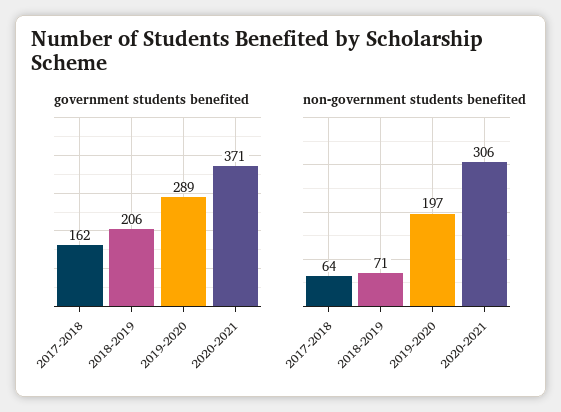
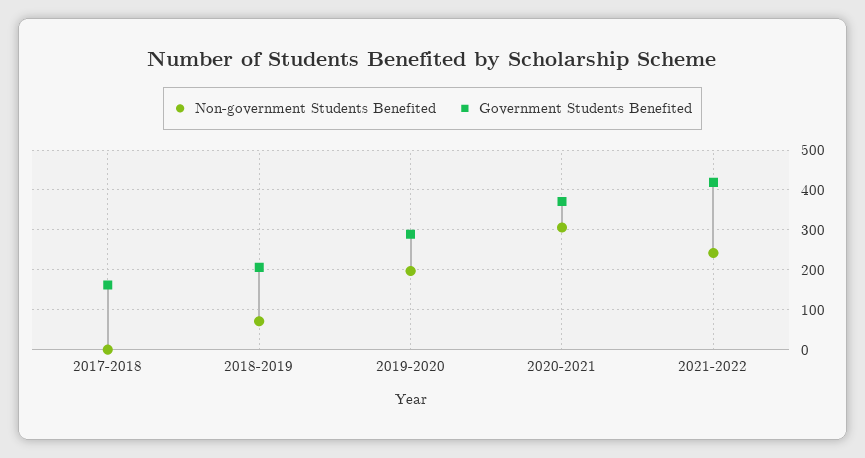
non-government students benefited, 2017-2018: 64 -> 0
non-government students benefited, 2021-2022: none -> 240
government students benefited, 2021-2022: none -> 420

